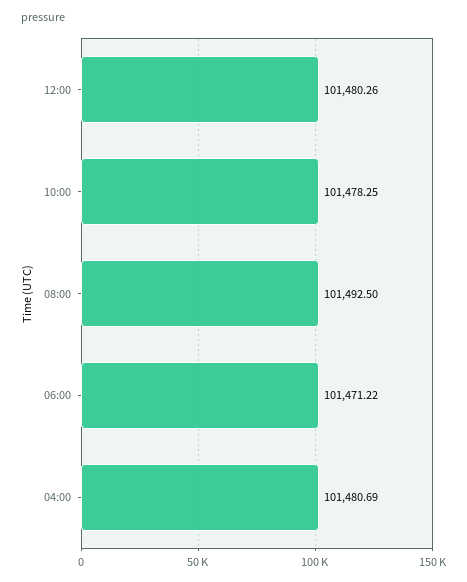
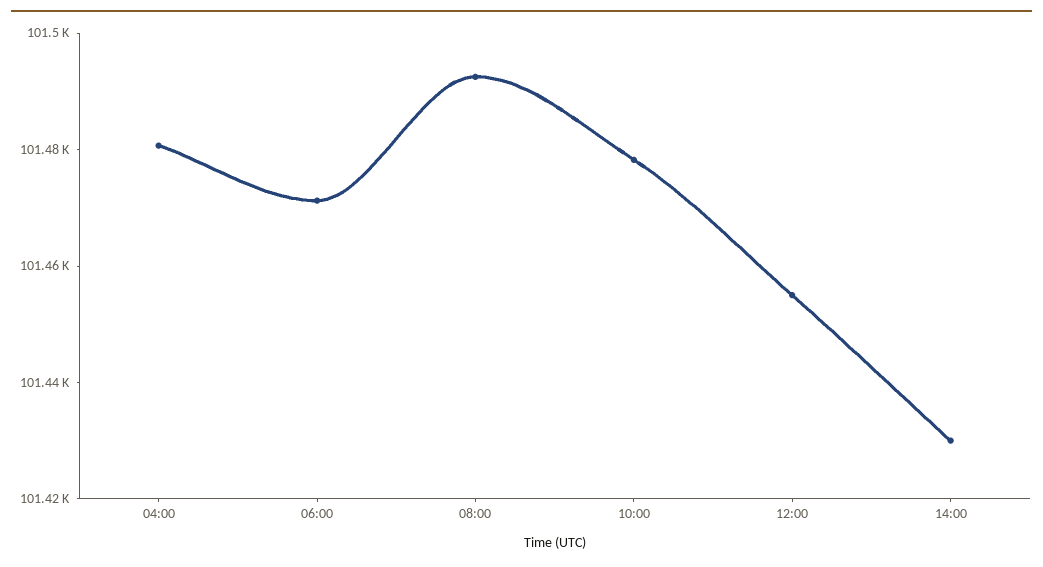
12:00: 101480.26 -> 101455
14:00: none -> 101430

